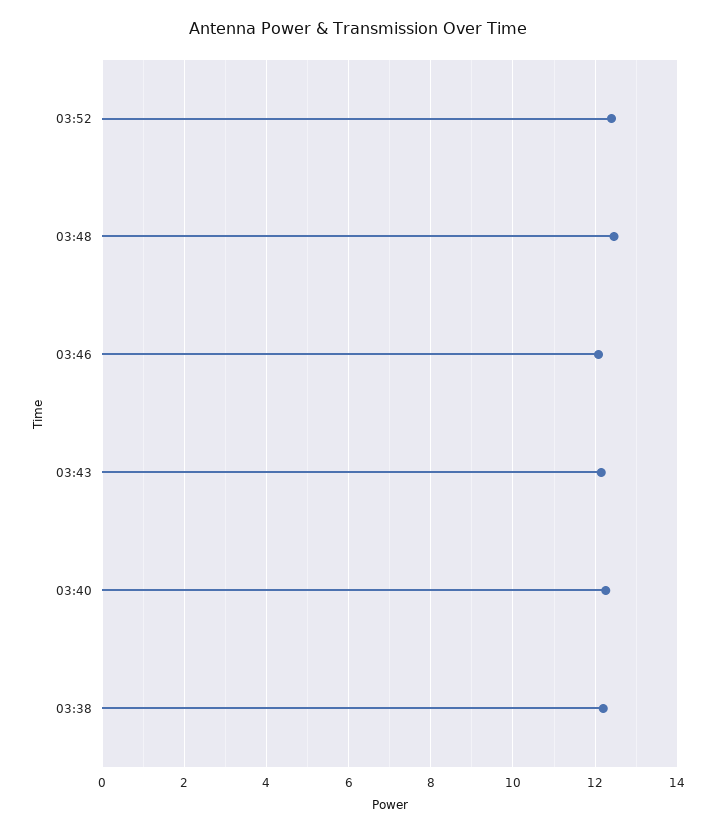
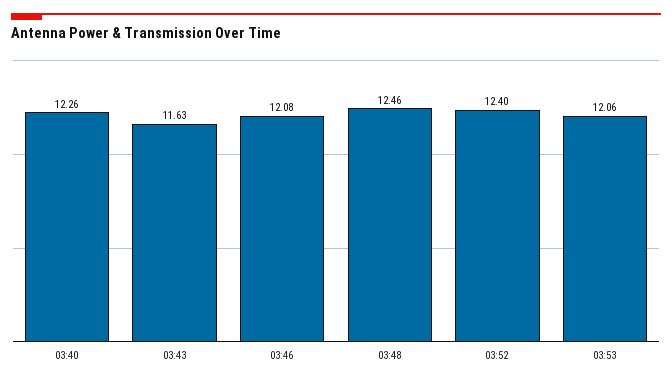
03:43: 12.2 -> 11.63
03:38: 12.2 -> none
03:53: none -> 12.06

